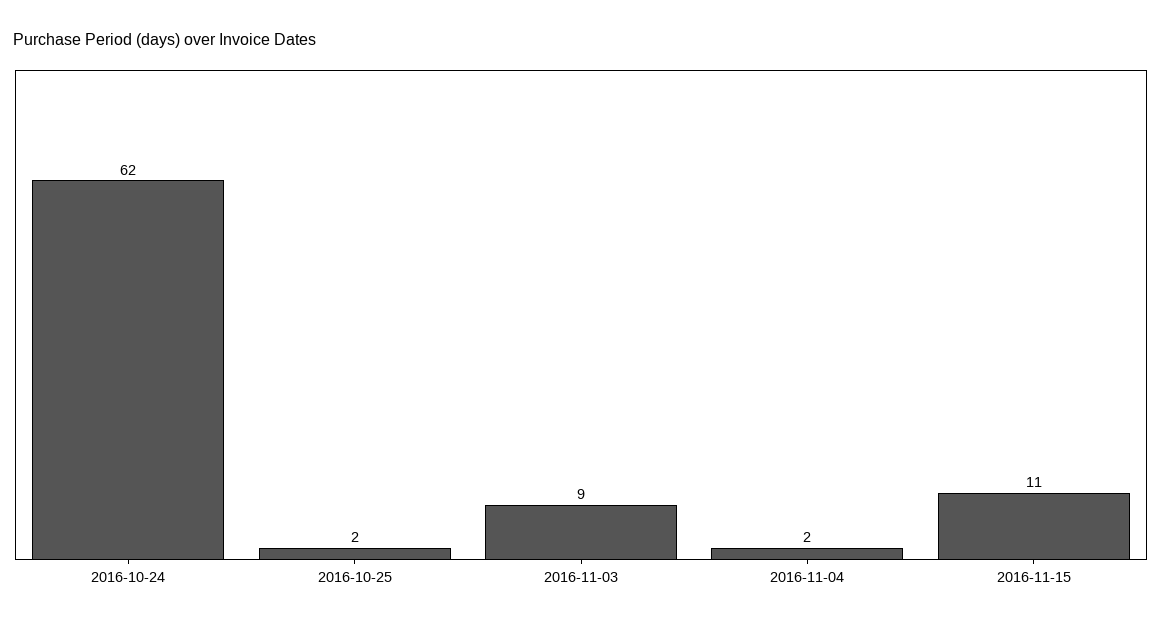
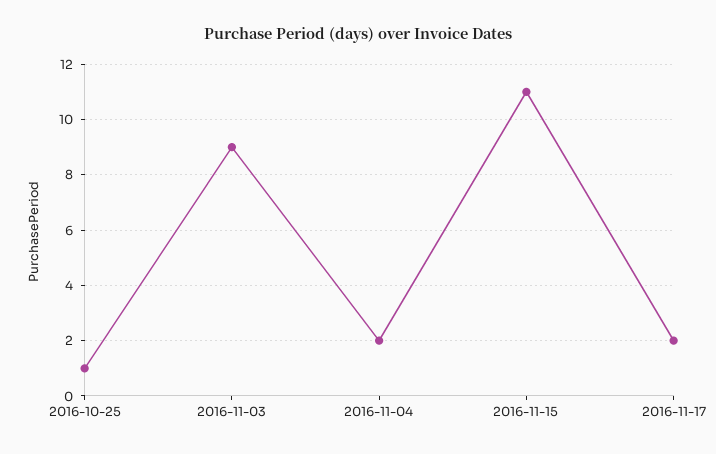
2016-10-24: 62 -> none
2016-10-25: 2 -> 1
2016-11-17: none -> 2

